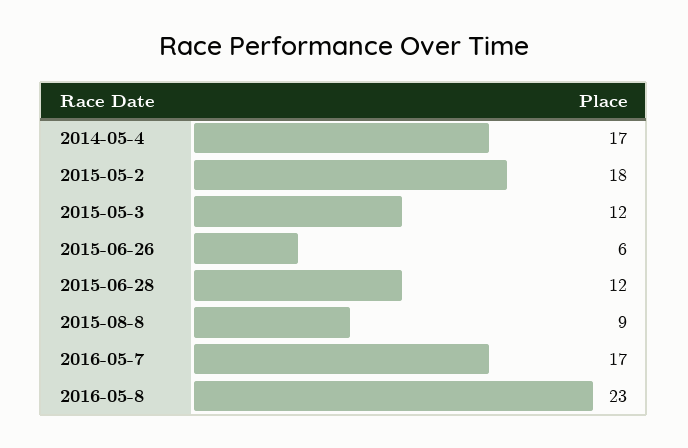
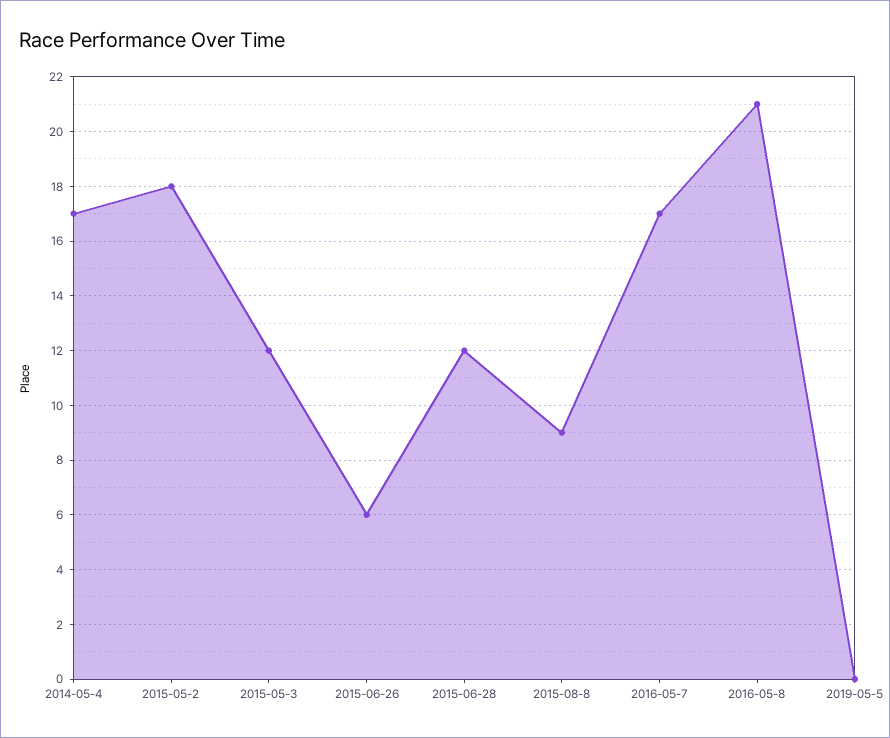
2016-05-8: 23 -> 21
2019-05-5: none -> 0

